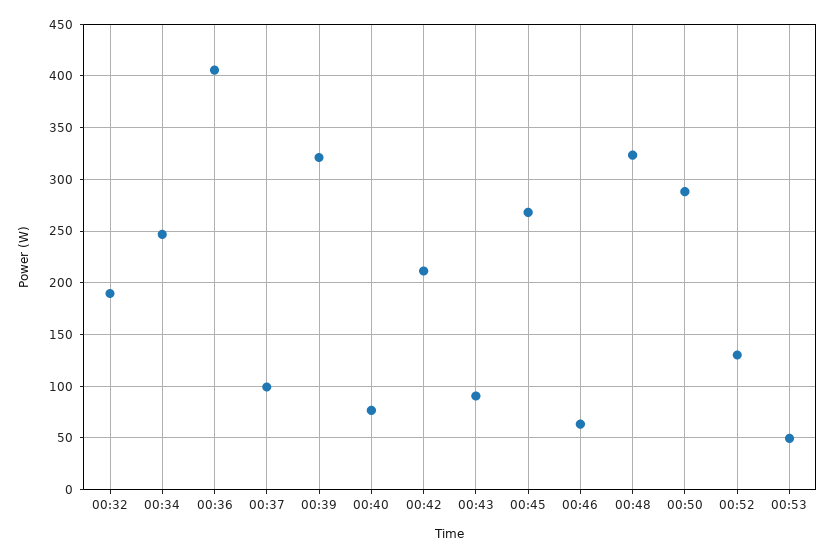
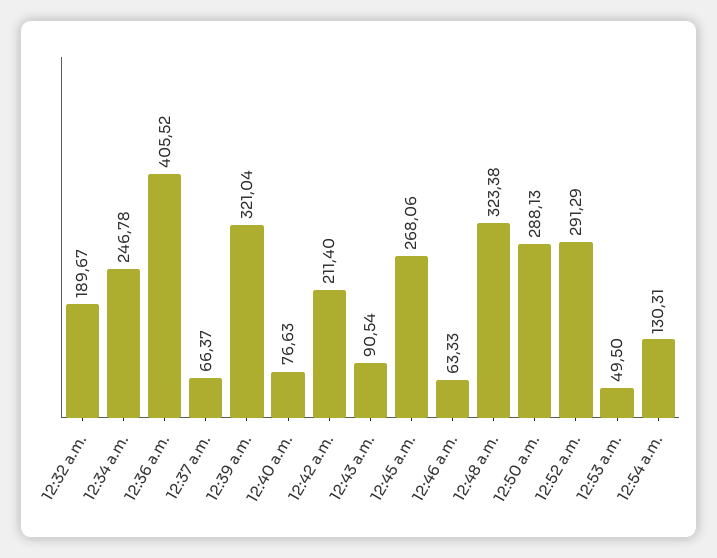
00:37: 100 -> 66.37
00:52: 130 -> 291.29
12:54 a.m.: none -> 130.31

